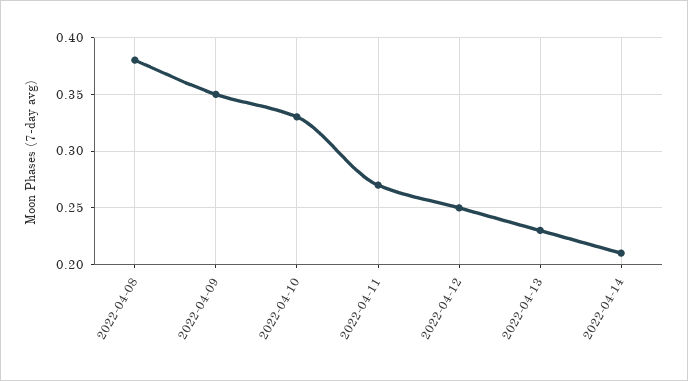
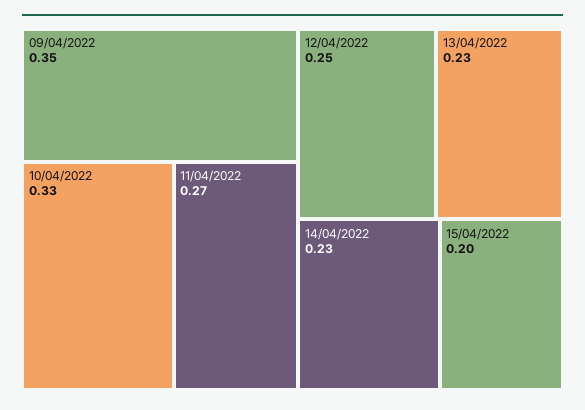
2022-04-08: 0.38 -> none
2022-04-14: 0.21 -> 0.23
15/04/2022: none -> 0.2

